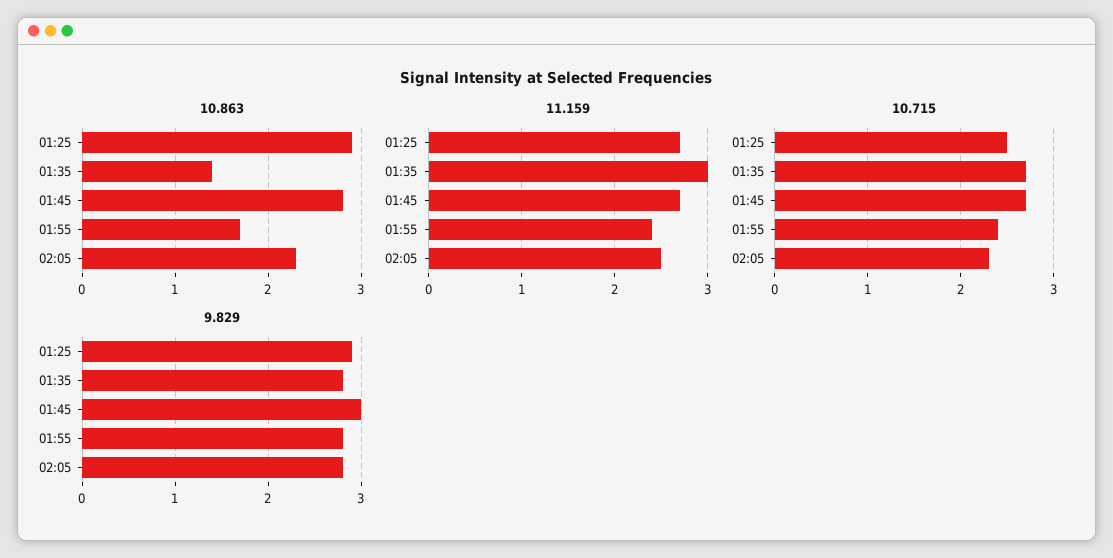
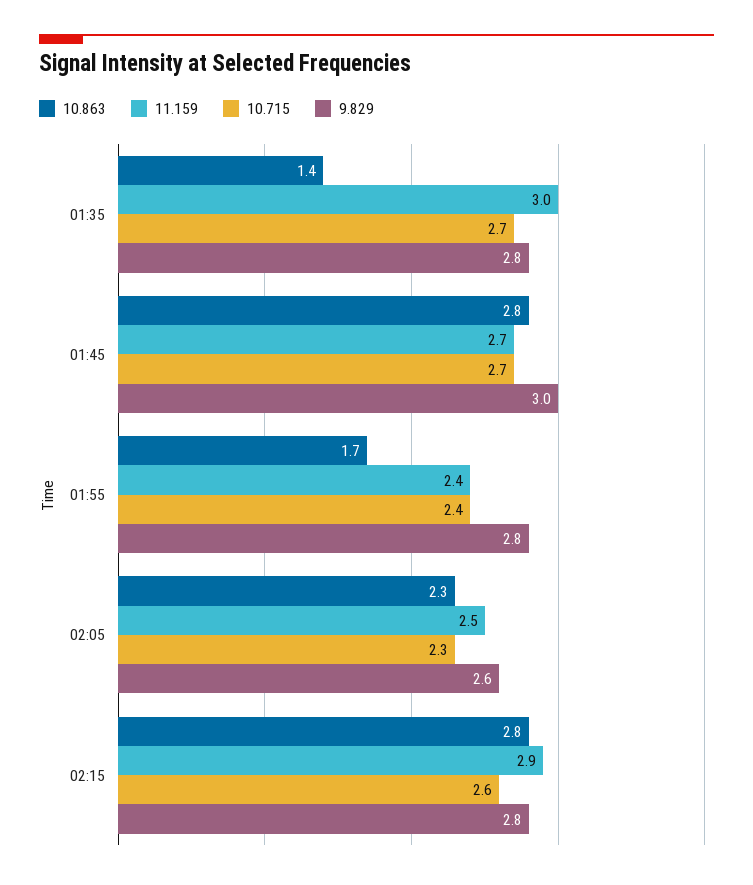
10.863, 01:25: 2.9 -> none
11.159, 01:25: 2.7 -> none
10.715, 01:25: 2.5 -> none
9.829, 01:25: 2.9 -> none
9.829, 02:05: 2.8 -> 2.6
10.863, 02:15: none -> 2.8
11.159, 02:15: none -> 2.9
10.715, 02:15: none -> 2.6
9.829, 02:15: none -> 2.8

